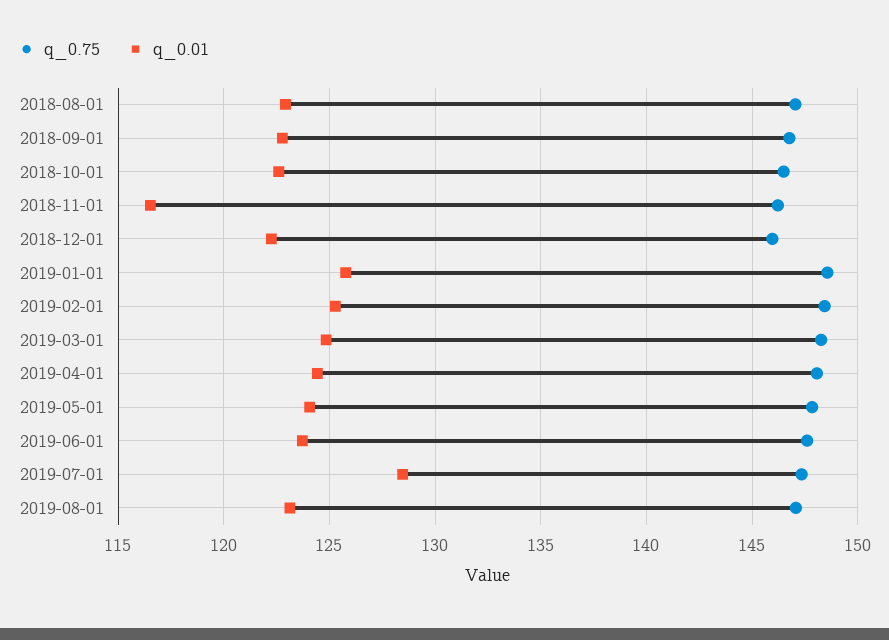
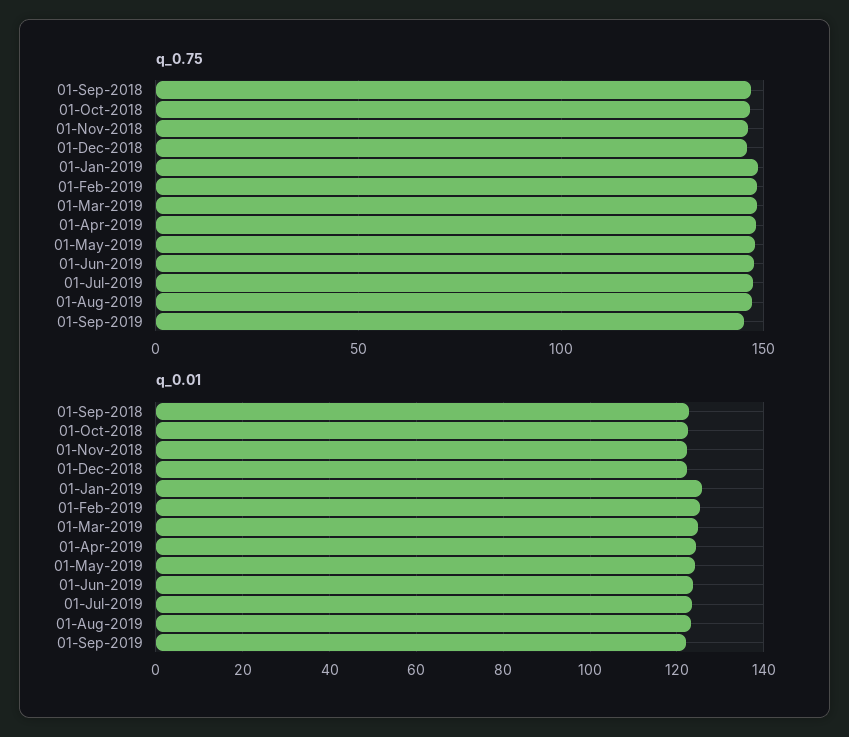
q_0.75, 2018-08-01: 147 -> none
q_0.01, 2018-08-01: 123 -> none
q_0.01, 2018-11-01: 116.5 -> 122
q_0.01, 2019-07-01: 128.5 -> 124
q_0.75, 01-Sep-2019: none -> 145
q_0.01, 01-Sep-2019: none -> 122

